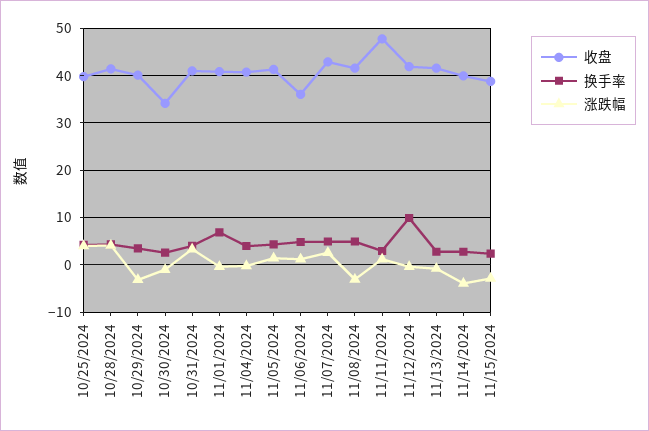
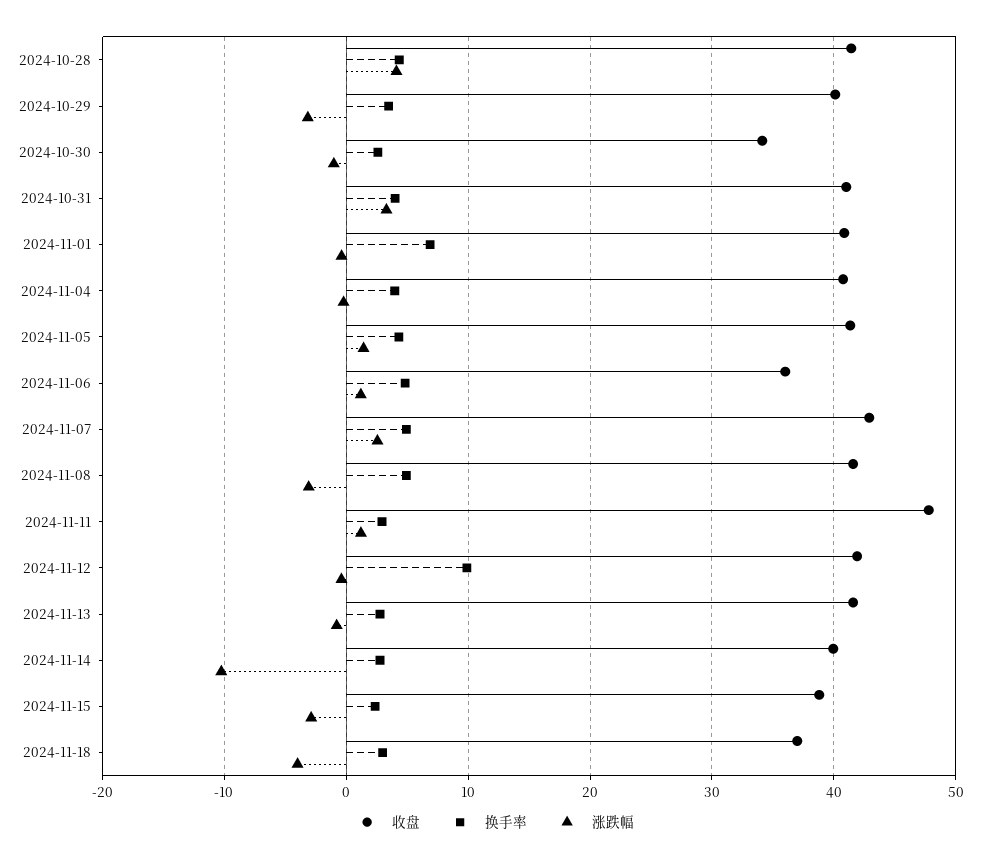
收盘, 10/25/2024: 40 -> none
换手率, 10/25/2024: 4 -> none
涨跌幅, 10/25/2024: 4 -> none
涨跌幅, 11/14/2024: -4 -> -10
收盘, 2024-11-18: none -> 37
换手率, 2024-11-18: none -> 3
涨跌幅, 2024-11-18: none -> -4

